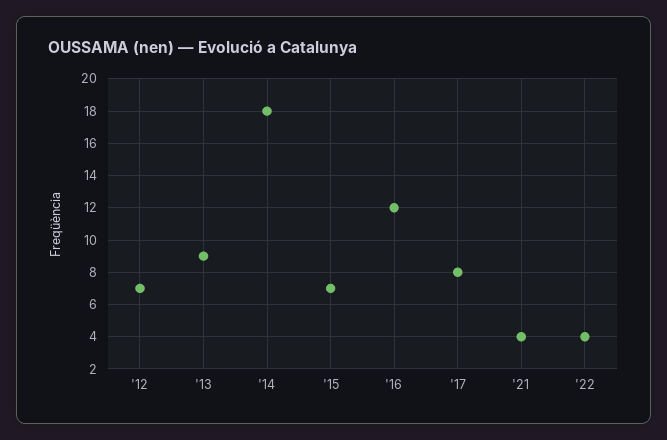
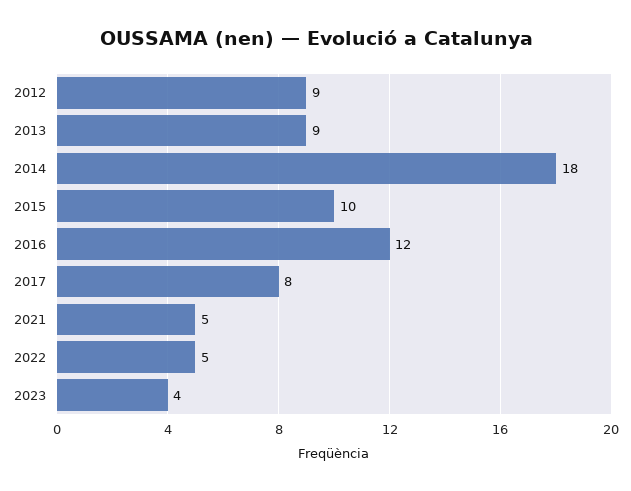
'12: 7 -> 9
'15: 7 -> 10
'21: 4 -> 5
'22: 4 -> 5
2023: none -> 4

